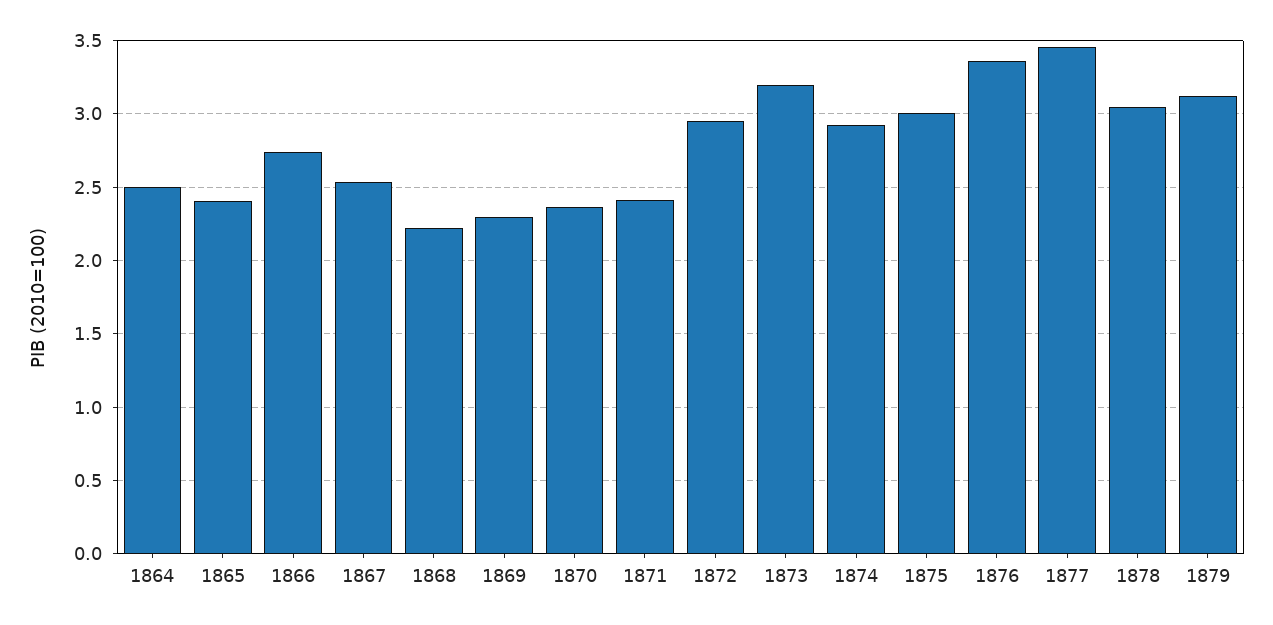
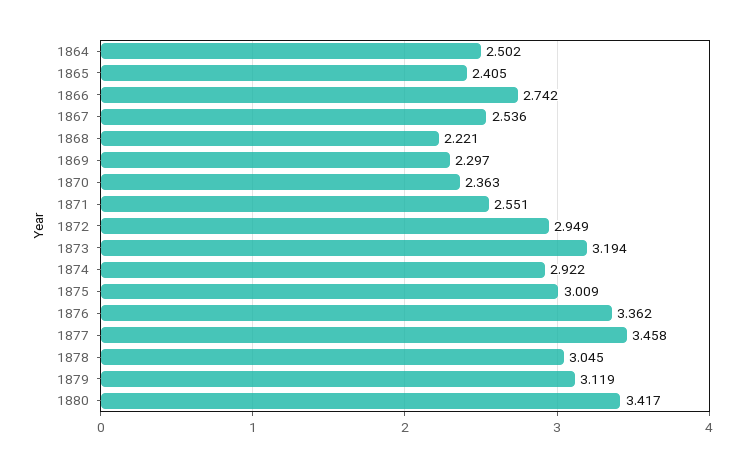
1871: 2.4 -> 2.551
1880: none -> 3.417

